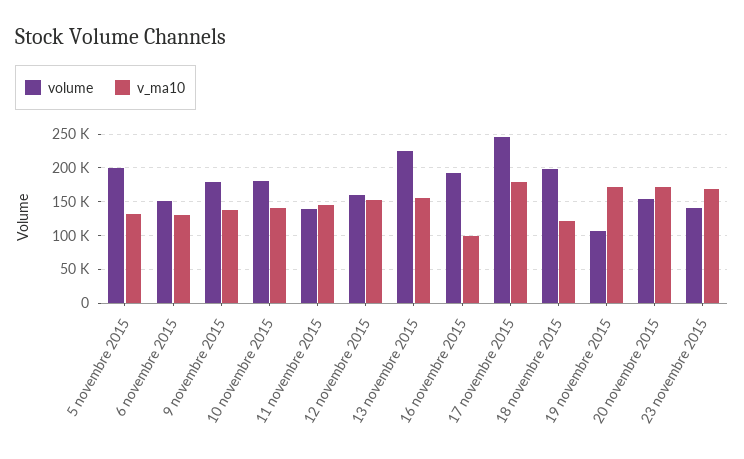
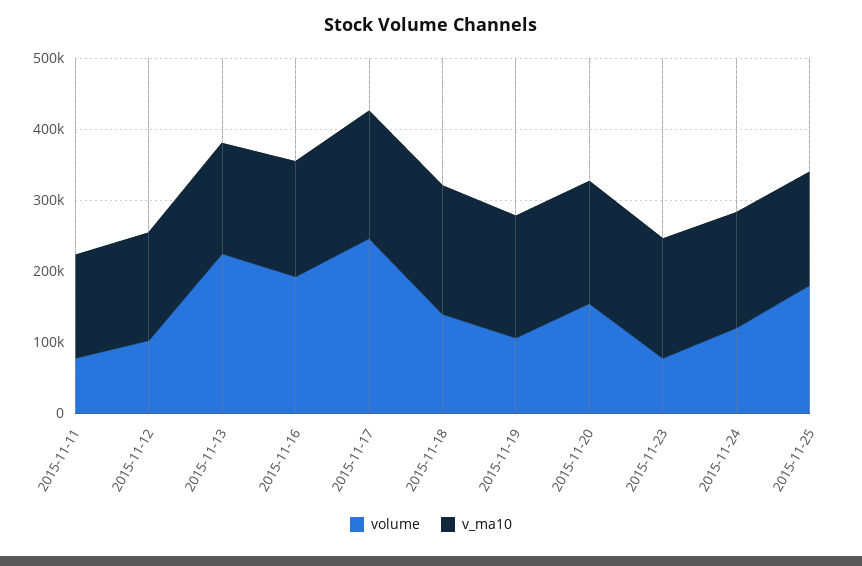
volume, 5 novembre 2015: 200000 -> none
v_ma10, 5 novembre 2015: 130000 -> none
volume, 6 novembre 2015: 150000 -> none
v_ma10, 6 novembre 2015: 130000 -> none
volume, 9 novembre 2015: 180000 -> none
v_ma10, 9 novembre 2015: 140000 -> none
volume, 10 novembre 2015: 180000 -> none
v_ma10, 10 novembre 2015: 140000 -> none
volume, 11 novembre 2015: 140000 -> 80000
volume, 12 novembre 2015: 160000 -> 100000
v_ma10, 16 novembre 2015: 100000 -> 160000
volume, 18 novembre 2015: 200000 -> 140000
v_ma10, 18 novembre 2015: 120000 -> 180000
volume, 23 novembre 2015: 140000 -> 80000
volume, 2015-11-24: none -> 120000
v_ma10, 2015-11-24: none -> 160000
volume, 2015-11-25: none -> 180000
v_ma10, 2015-11-25: none -> 160000

